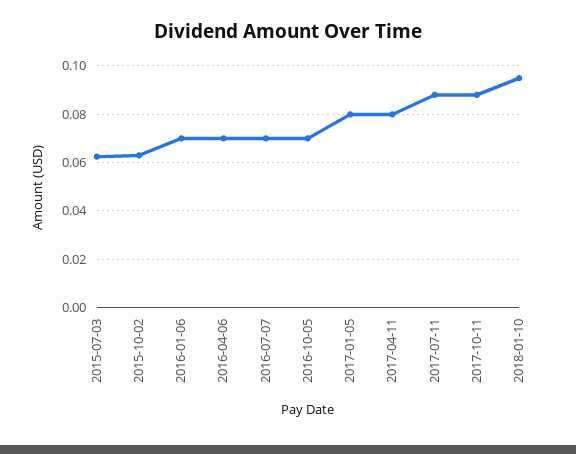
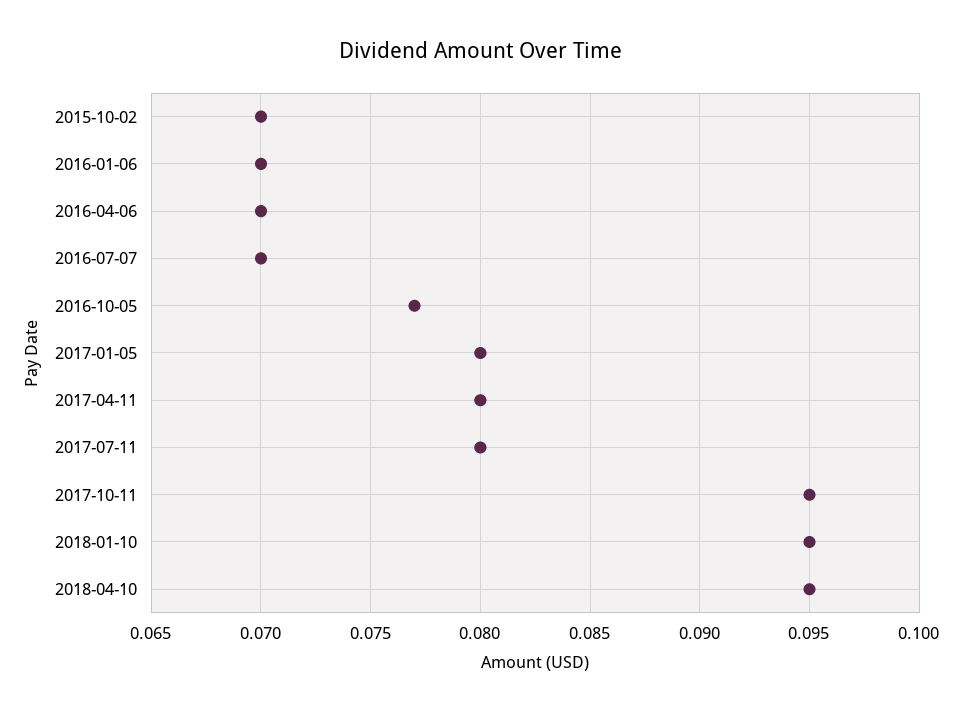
2015-07-03: 0.0625 -> none
2015-10-02: 0.0625 -> 0.07
2016-10-05: 0.07 -> 0.077
2017-07-11: 0.0875 -> 0.08
2017-10-11: 0.0875 -> 0.095
2018-04-10: none -> 0.095

